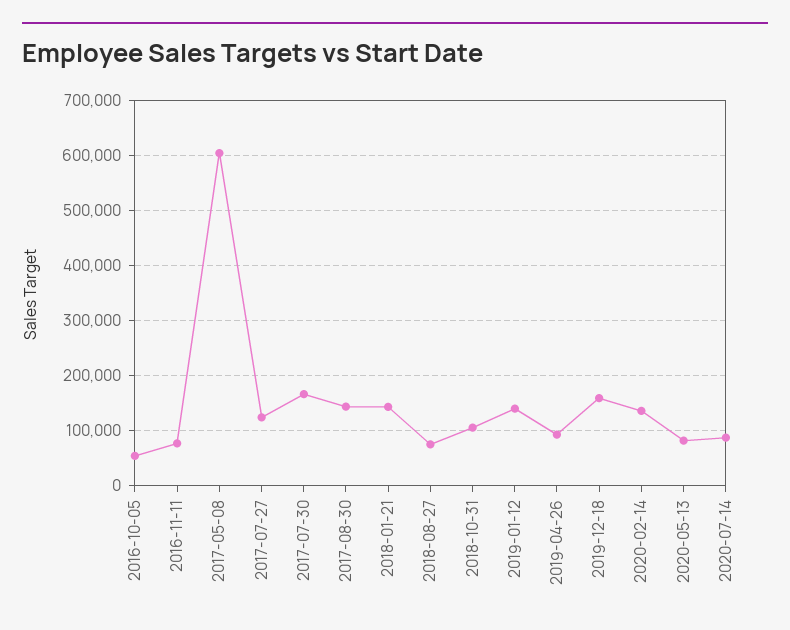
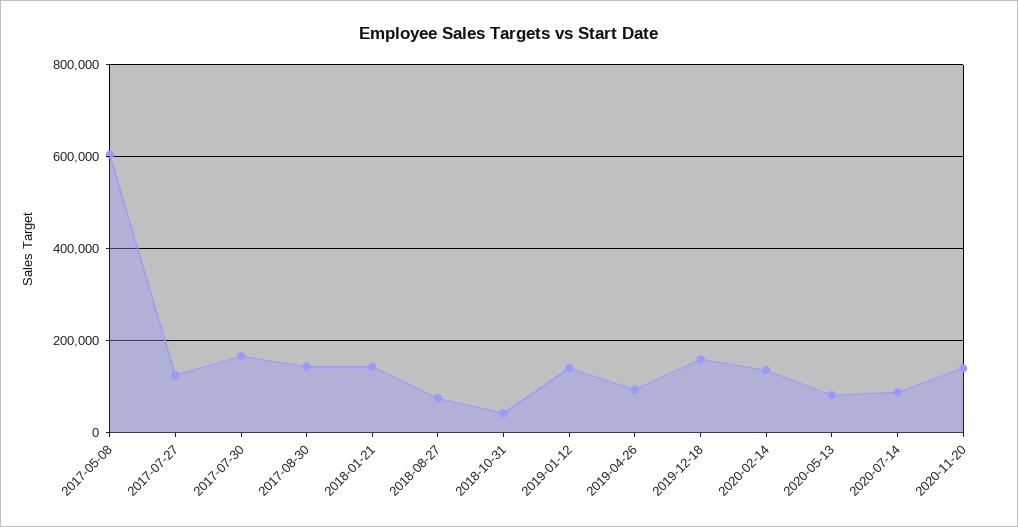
2016-10-05: 60000 -> none
2016-11-11: 80000 -> none
2018-10-31: 100000 -> 40000
2020-11-20: none -> 140000

